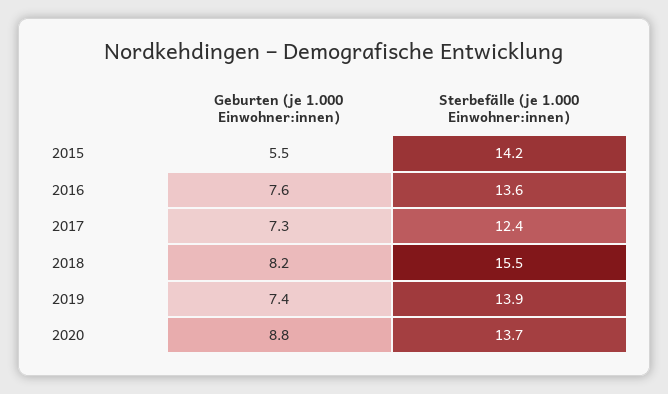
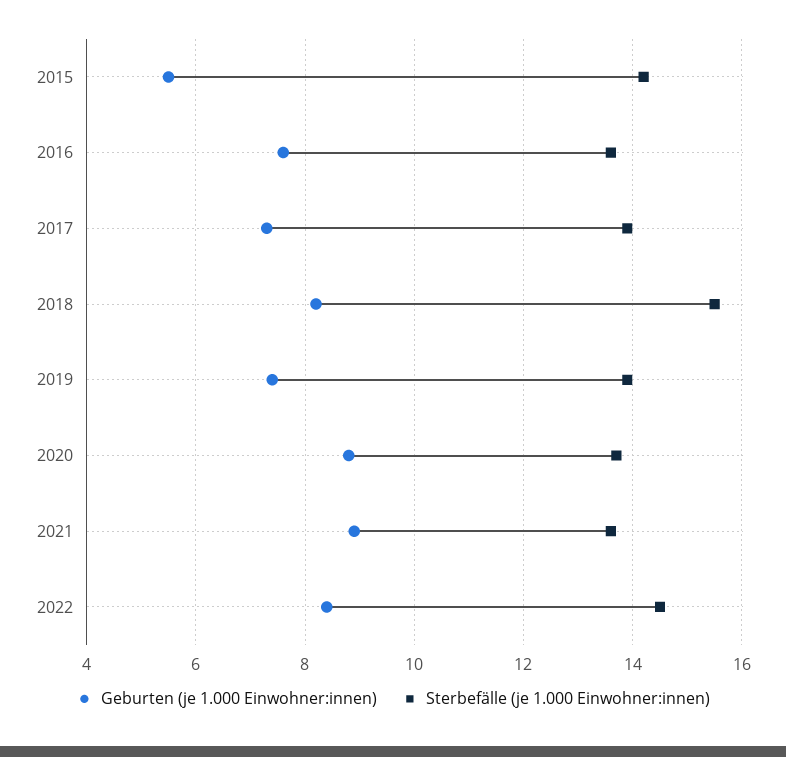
Sterbefälle (je 1.000 Einwohner:innen), 2017: 12.4 -> 14
Geburten (je 1.000 Einwohner:innen), 2021: none -> 9
Sterbefälle (je 1.000 Einwohner:innen), 2021: none -> 13.5
Geburten (je 1.000 Einwohner:innen), 2022: none -> 8.5
Sterbefälle (je 1.000 Einwohner:innen), 2022: none -> 14.5

